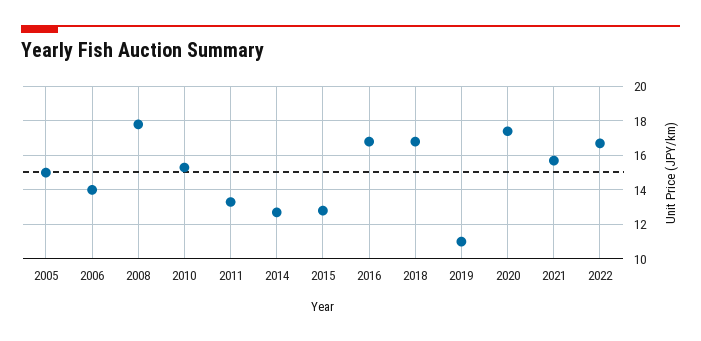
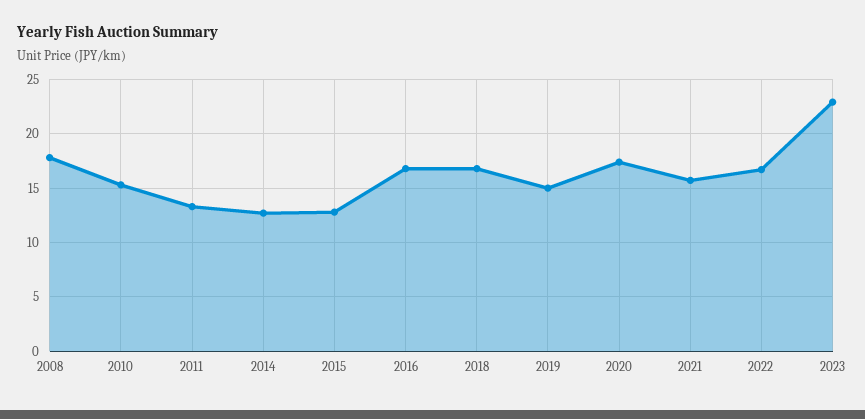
2005: 15 -> none
2006: 14 -> none
2019: 11 -> 15
2023: none -> 23

